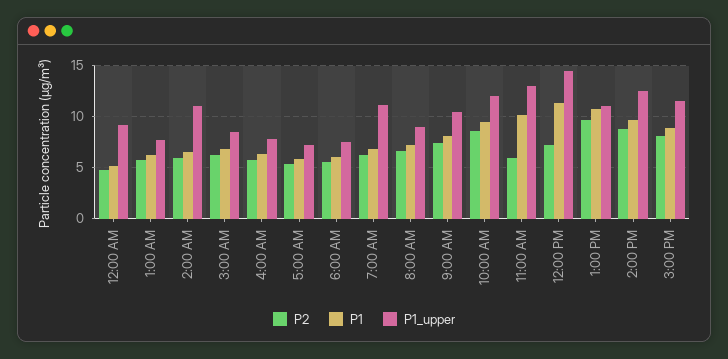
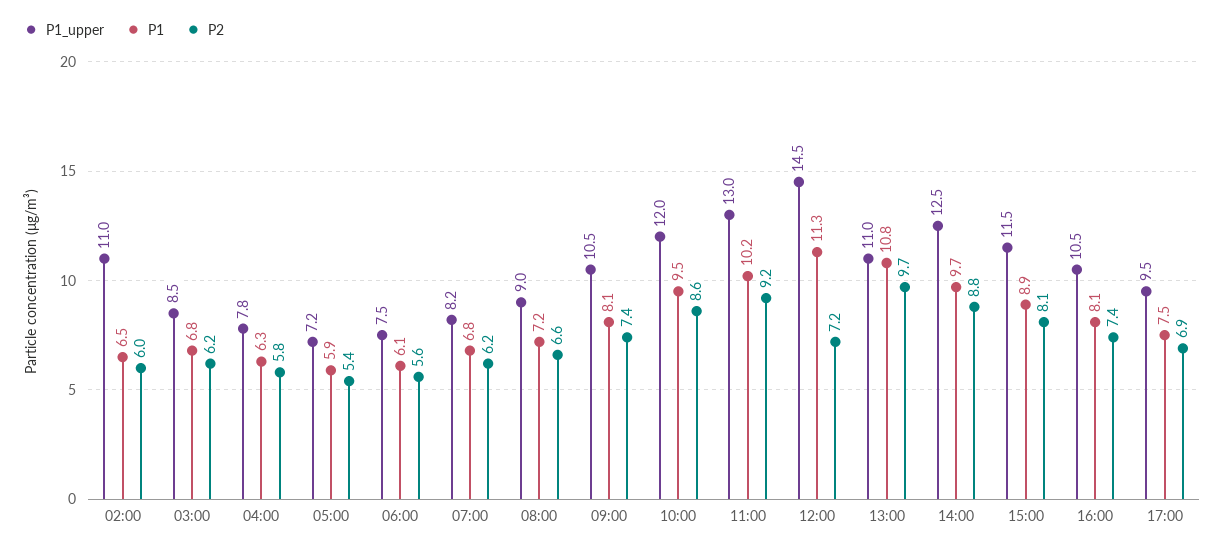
P2, 12:00 AM: 5 -> none
P1, 12:00 AM: 5 -> none
P1_upper, 12:00 AM: 9 -> none
P2, 1:00 AM: 6 -> none
P1, 1:00 AM: 6 -> none
P1_upper, 1:00 AM: 8 -> none
P1_upper, 7:00 AM: 11 -> 8.2
P2, 11:00 AM: 6 -> 9.2
P1_upper, 16:00: none -> 10.5
P1, 16:00: none -> 8.1
P2, 16:00: none -> 7.4
P1_upper, 17:00: none -> 9.5
P1, 17:00: none -> 7.5
P2, 17:00: none -> 6.9

